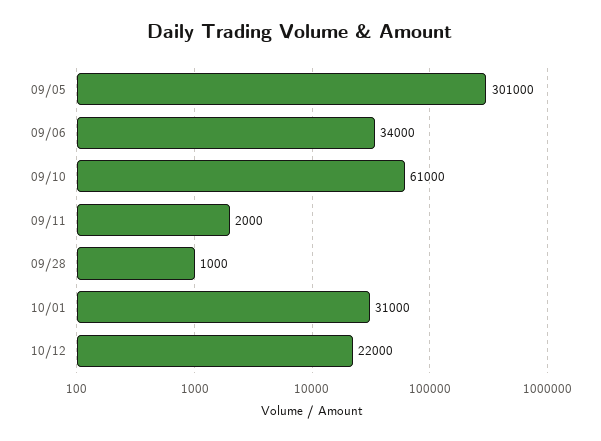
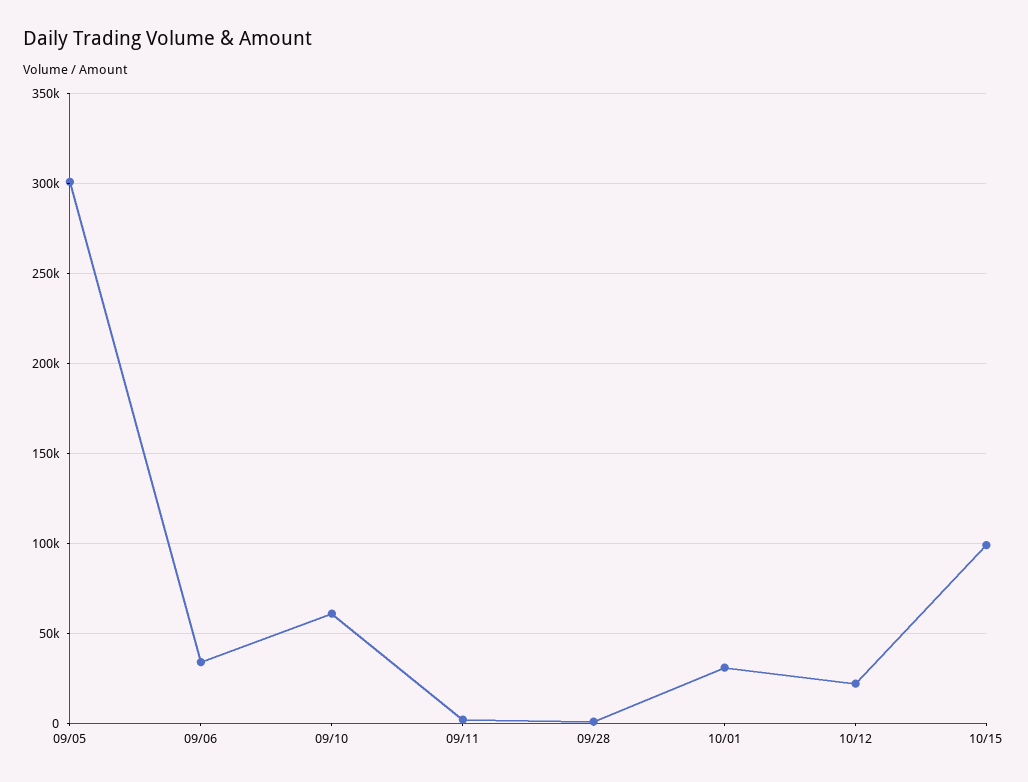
10/15: none -> 100000

